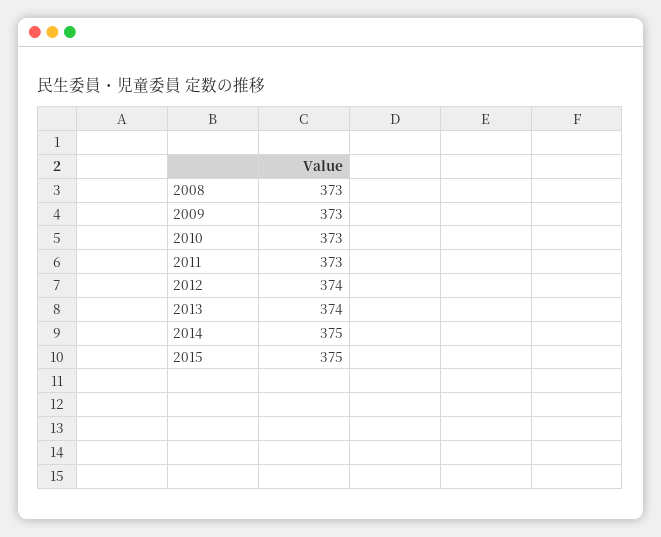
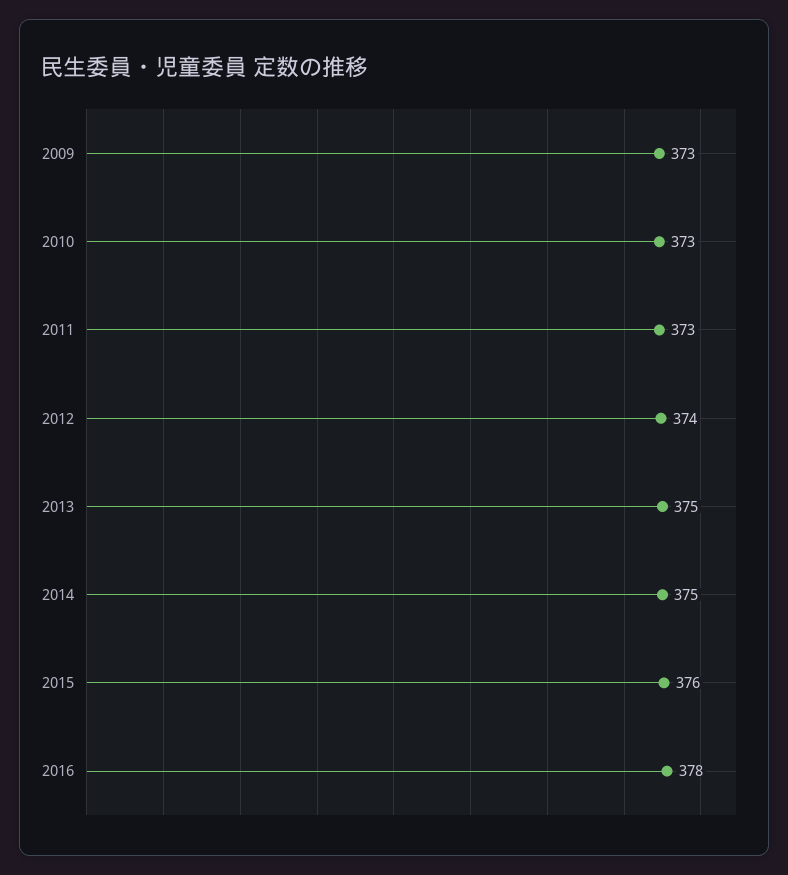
2008: 373 -> none
2013: 374 -> 375
2015: 375 -> 376
2016: none -> 378

